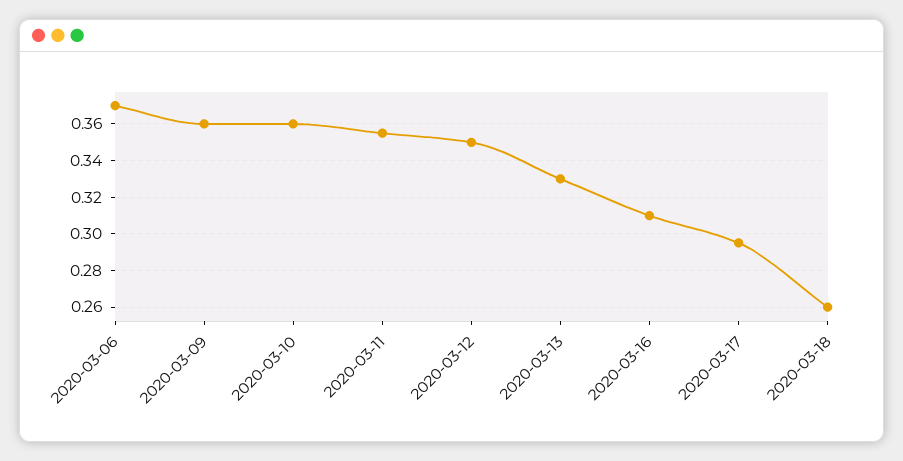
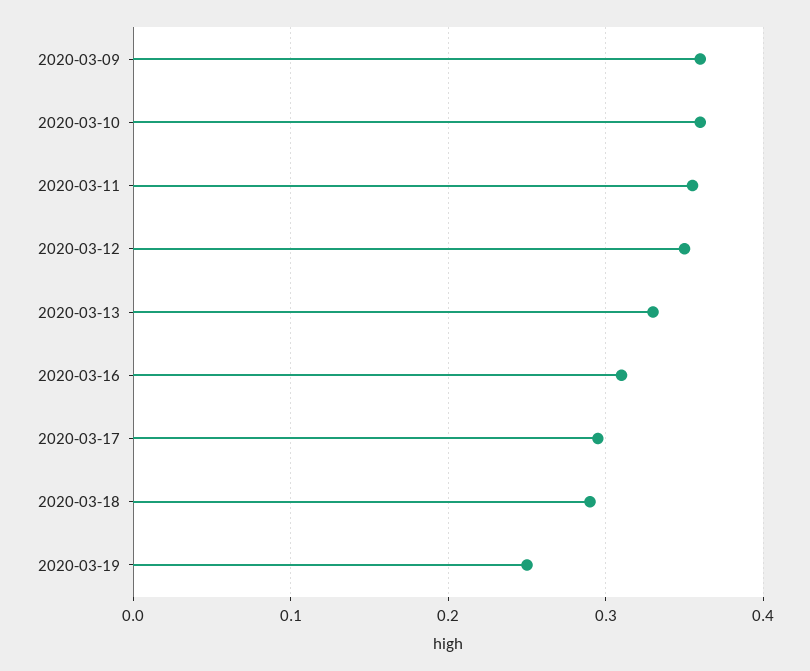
2020-03-06: 0.37 -> none
2020-03-18: 0.26 -> 0.29
2020-03-19: none -> 0.25

